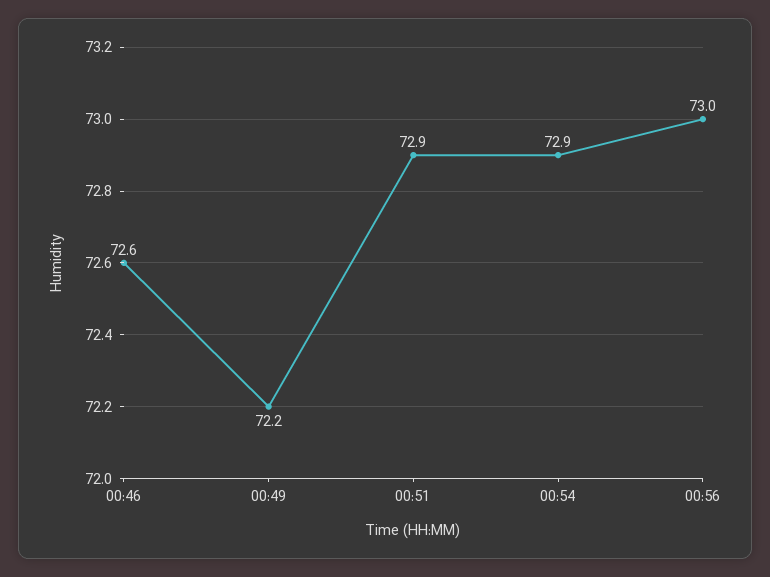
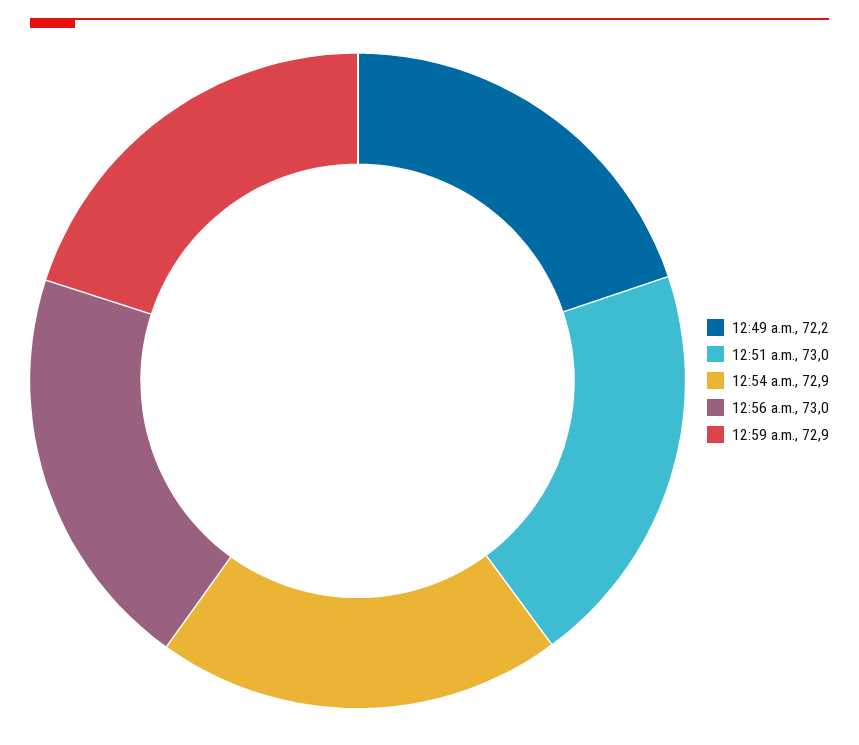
00:46: 72.6 -> none
00:51: 72.9 -> 73
12:59 a.m.: none -> 72.9

